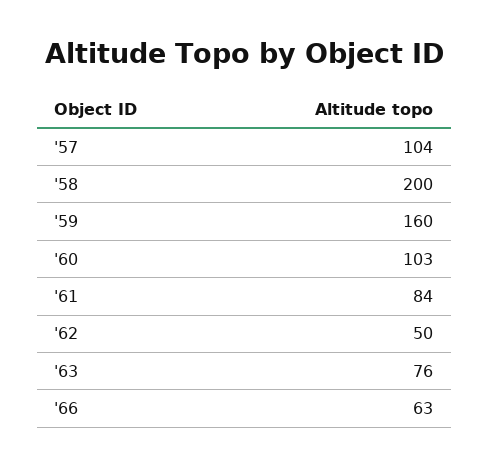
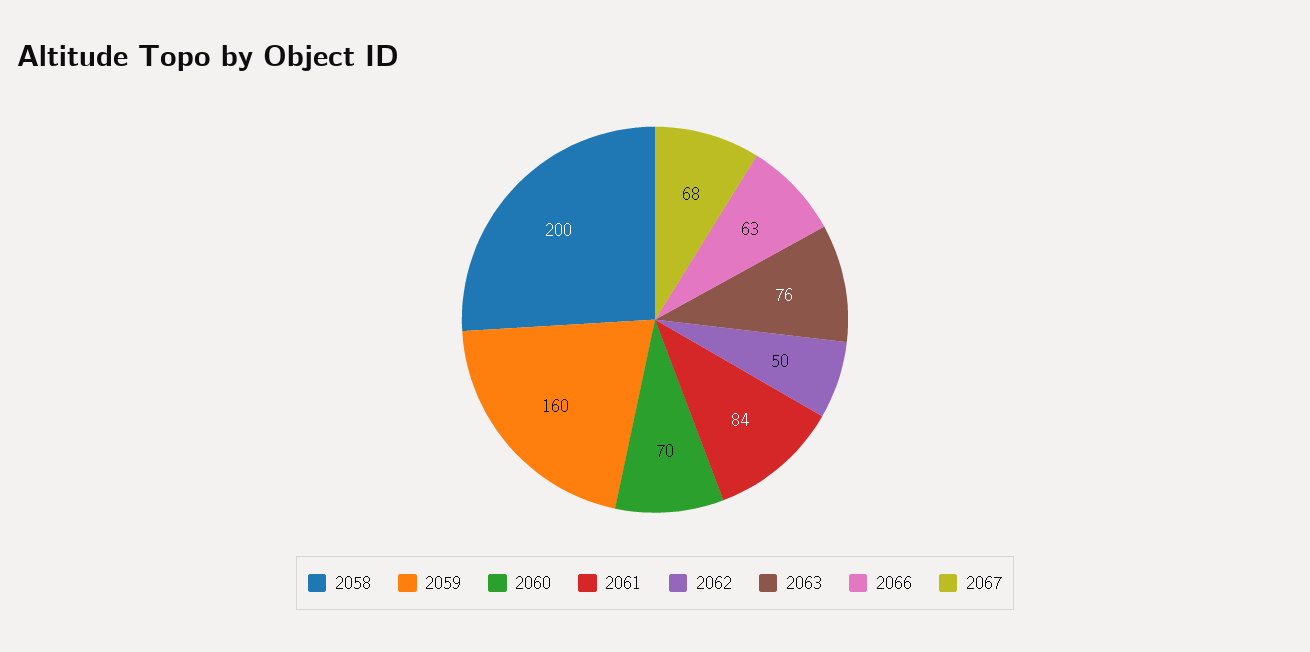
'57: 104 -> none
'60: 103 -> 70
2067: none -> 68

